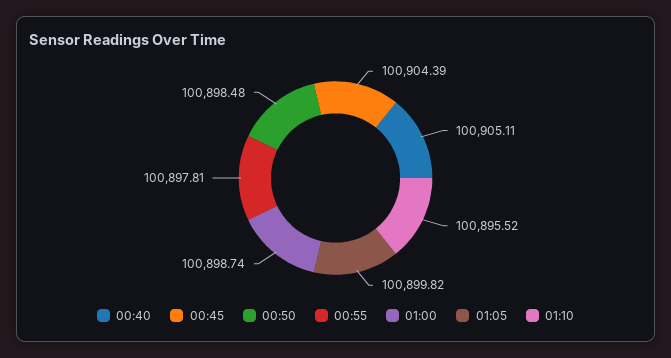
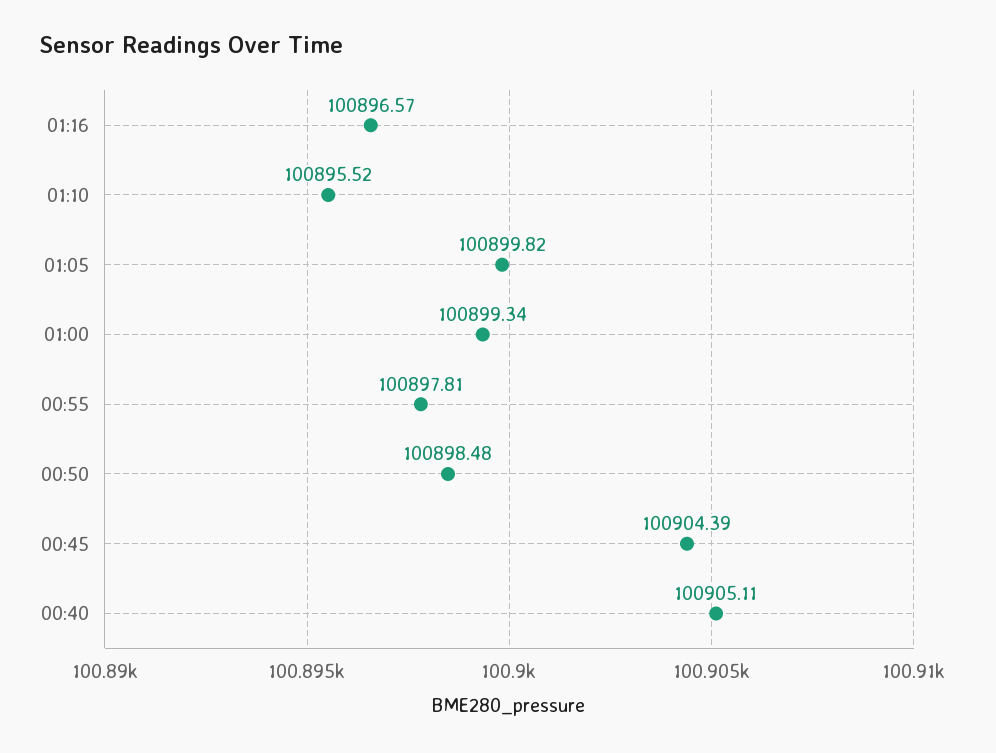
01:00: 100898.74 -> 100899.34
01:16: none -> 100896.57

